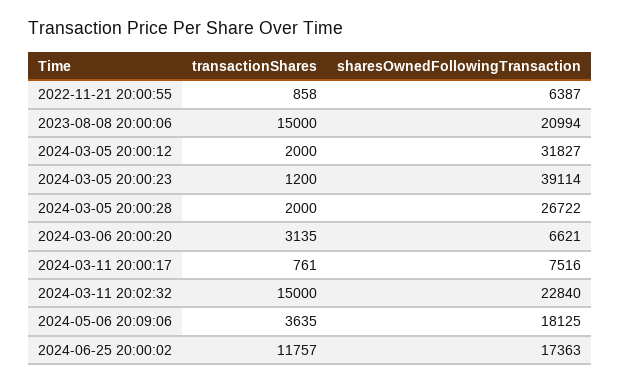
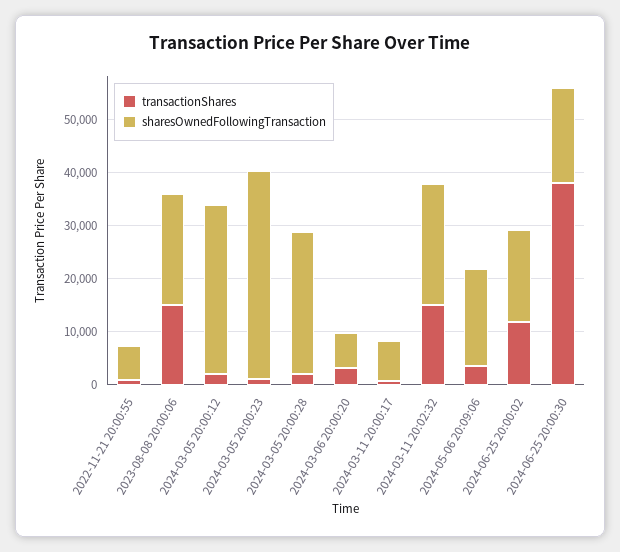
transactionShares, 2024-06-25 20:00:30: none -> 38000
sharesOwnedFollowingTransaction, 2024-06-25 20:00:30: none -> 18000

